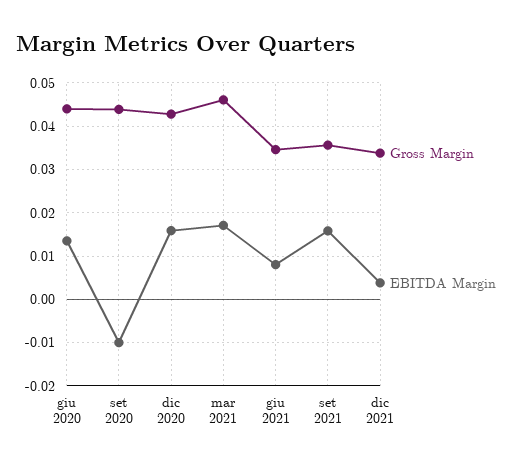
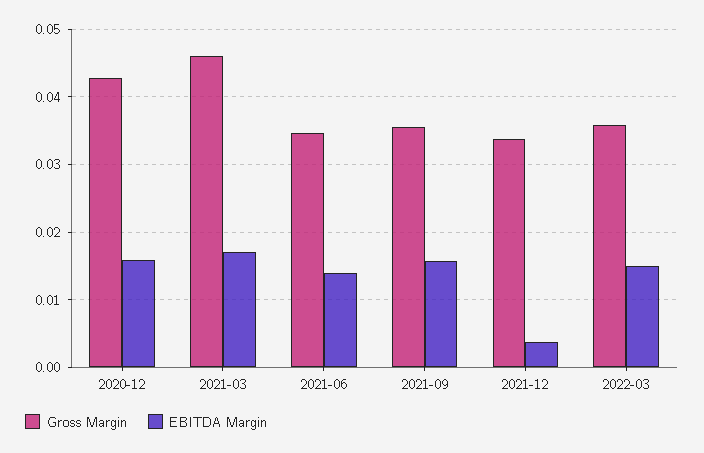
Gross Margin, giu 2020: 0.044 -> none
EBITDA Margin, giu 2020: 0.014 -> none
Gross Margin, set 2020: 0.044 -> none
EBITDA Margin, set 2020: -0.01 -> none
EBITDA Margin, giu 2021: 0.008 -> 0.014
Gross Margin, 2022-03: none -> 0.036
EBITDA Margin, 2022-03: none -> 0.015

